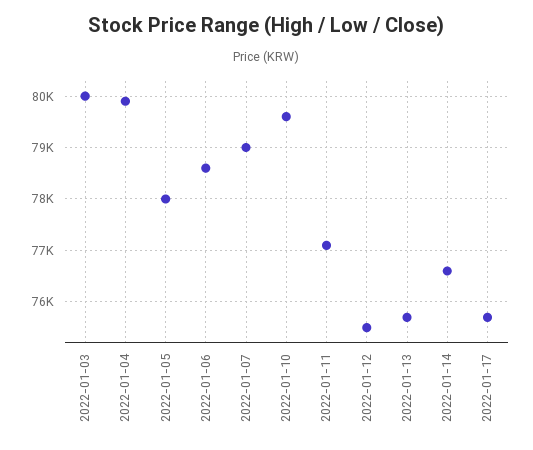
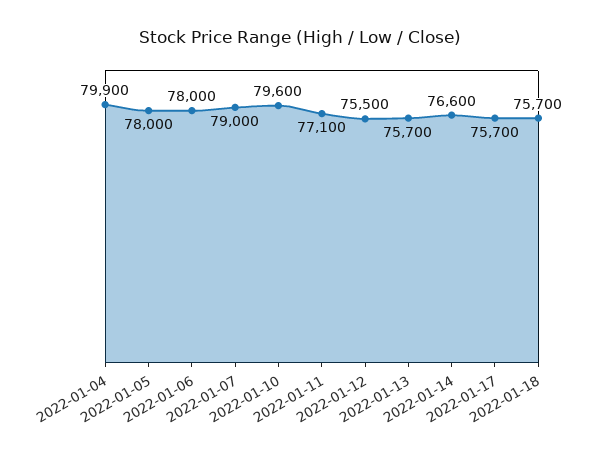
2022-01-03: 80000 -> none
2022-01-06: 78600 -> 78000
2022-01-18: none -> 75700

